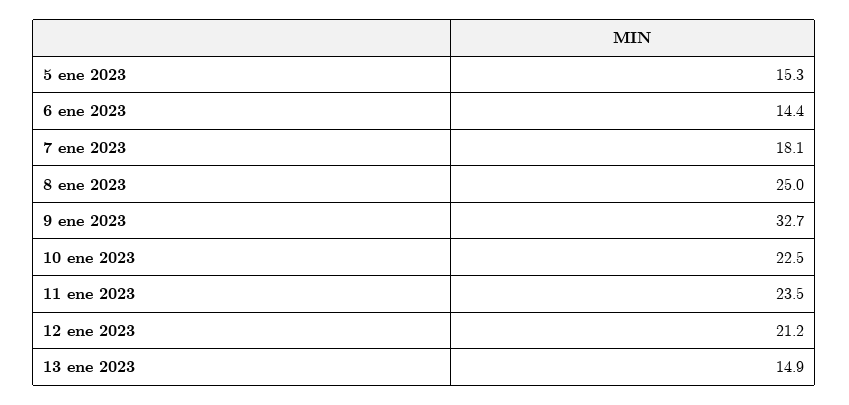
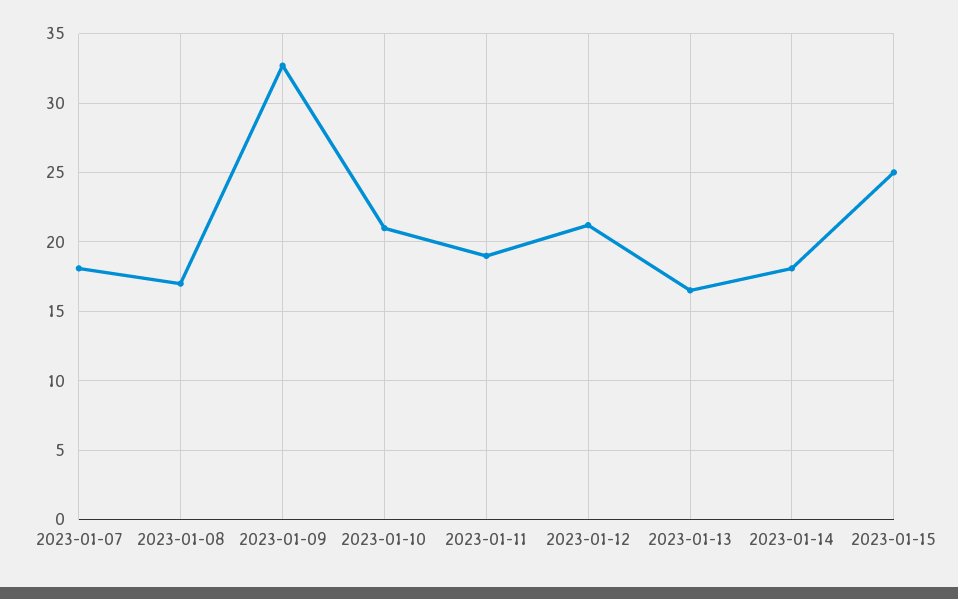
5 ene 2023: 15.3 -> none
6 ene 2023: 14.4 -> none
8 ene 2023: 25 -> 17
10 ene 2023: 22.5 -> 21
11 ene 2023: 23.5 -> 19
13 ene 2023: 14.9 -> 16.5
2023-01-14: none -> 18
2023-01-15: none -> 25

